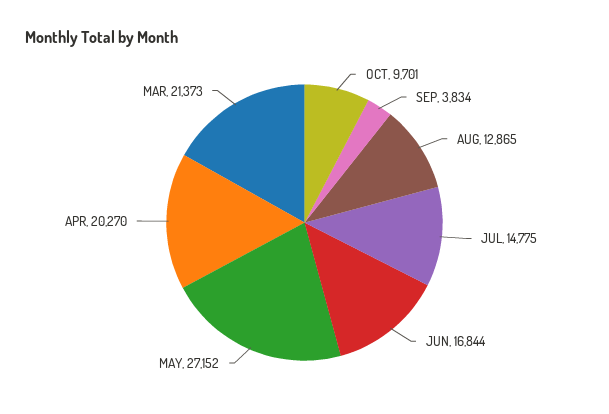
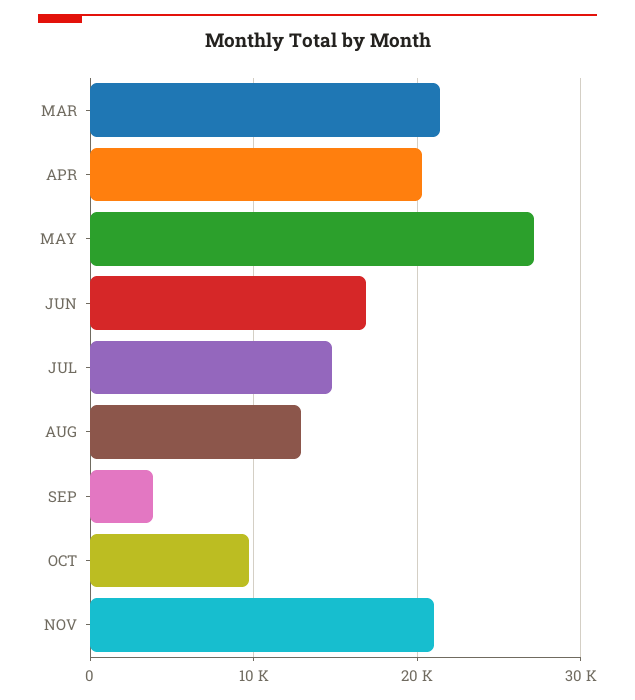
NOV: none -> 21000

